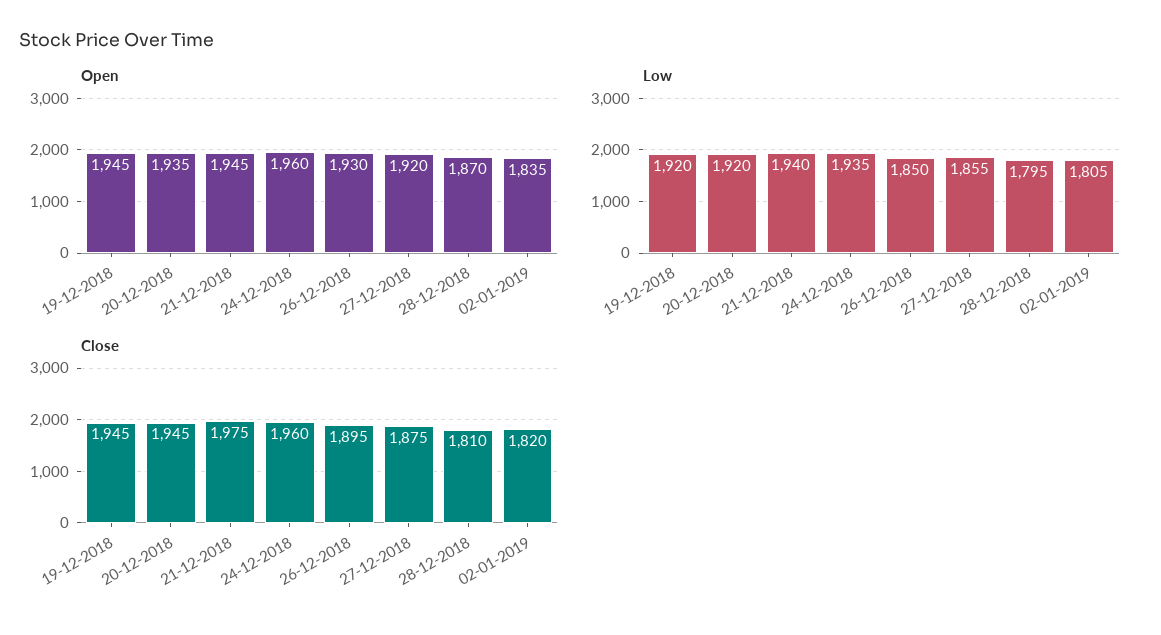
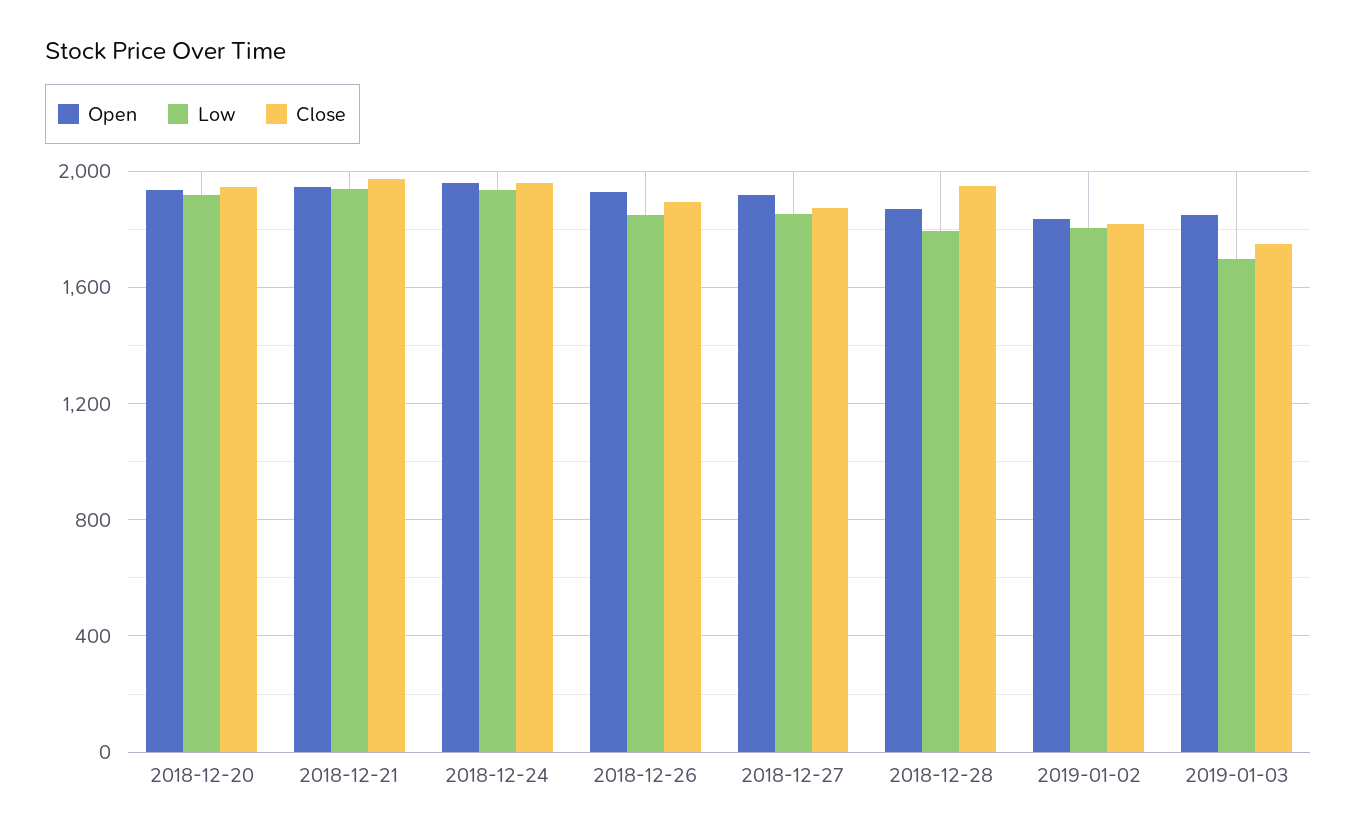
Open, 19-12-2018: 1945 -> none
Low, 19-12-2018: 1920 -> none
Close, 19-12-2018: 1945 -> none
Close, 28-12-2018: 1810 -> 1950
Open, 2019-01-03: none -> 1850
Low, 2019-01-03: none -> 1700
Close, 2019-01-03: none -> 1750

